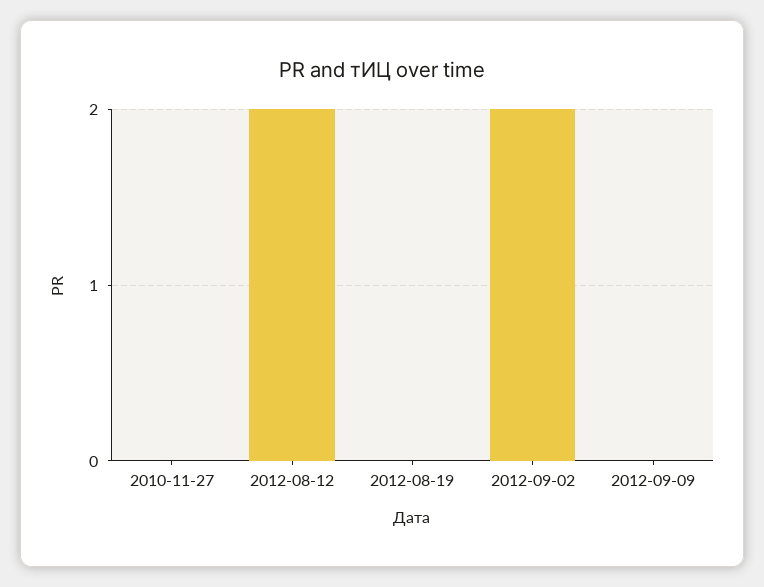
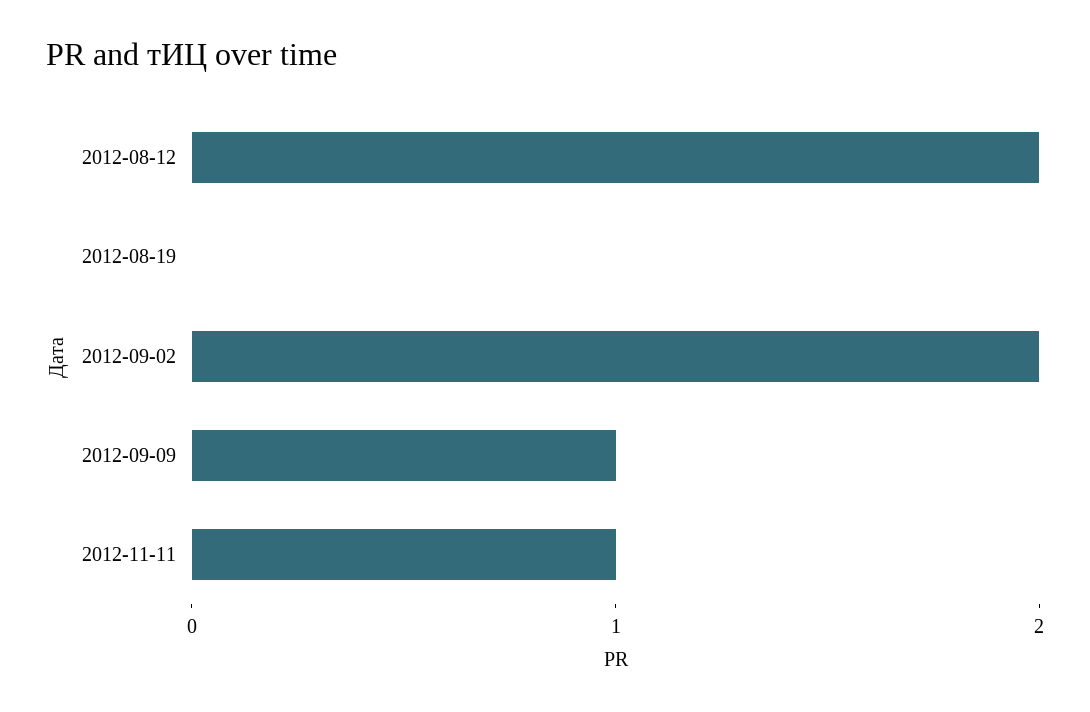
2010-11-27: 0 -> none
2012-09-09: 0 -> 1
2012-11-11: none -> 1

